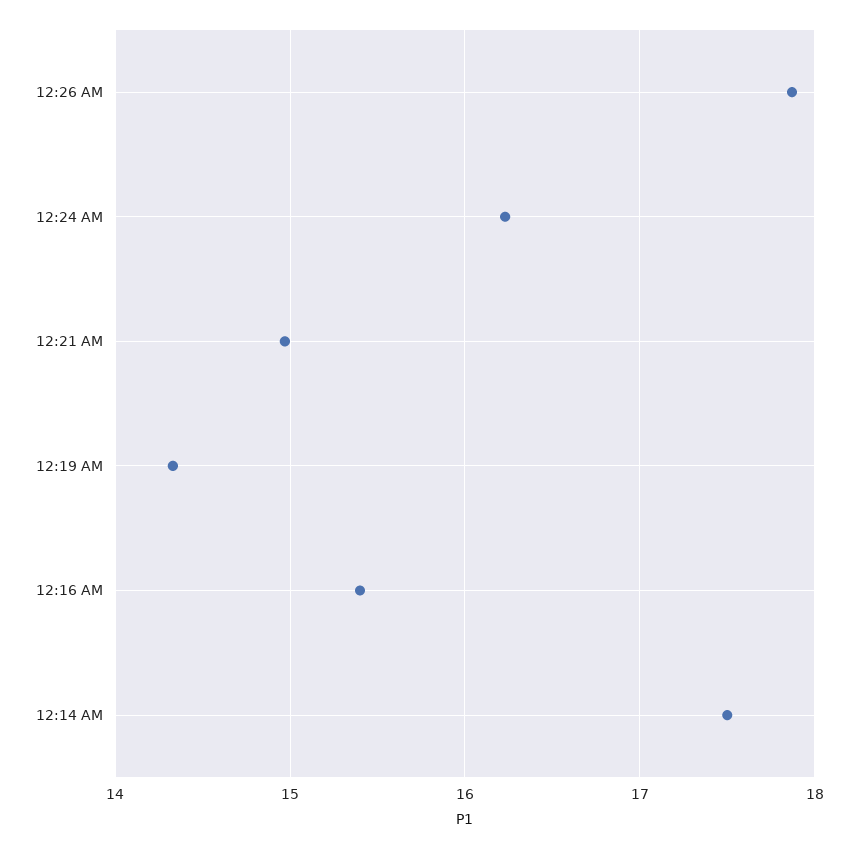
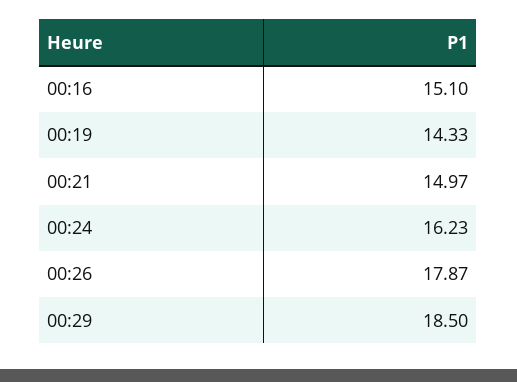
12:16 AM: 15.4 -> 15.1
12:14 AM: 17.5 -> none
00:29: none -> 18.5

